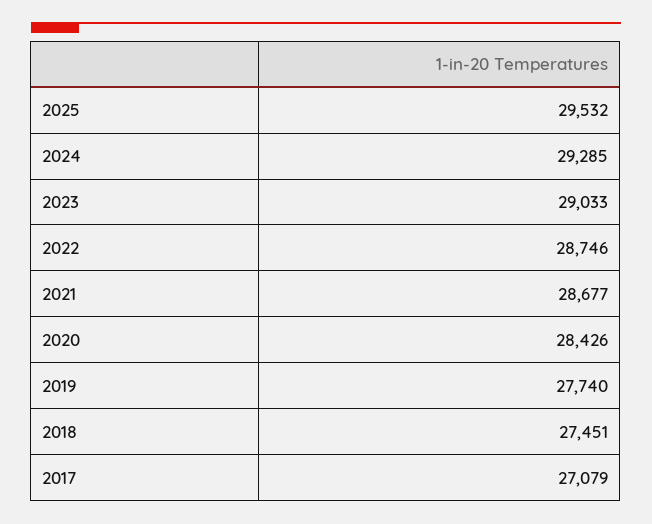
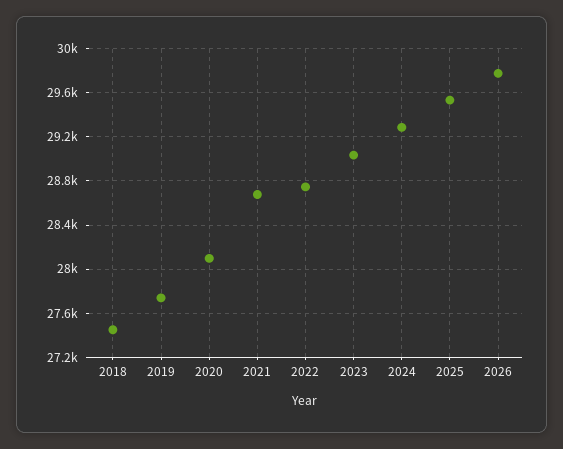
2020: 28426 -> 28100
2017: 27079 -> none
2026: none -> 29800

